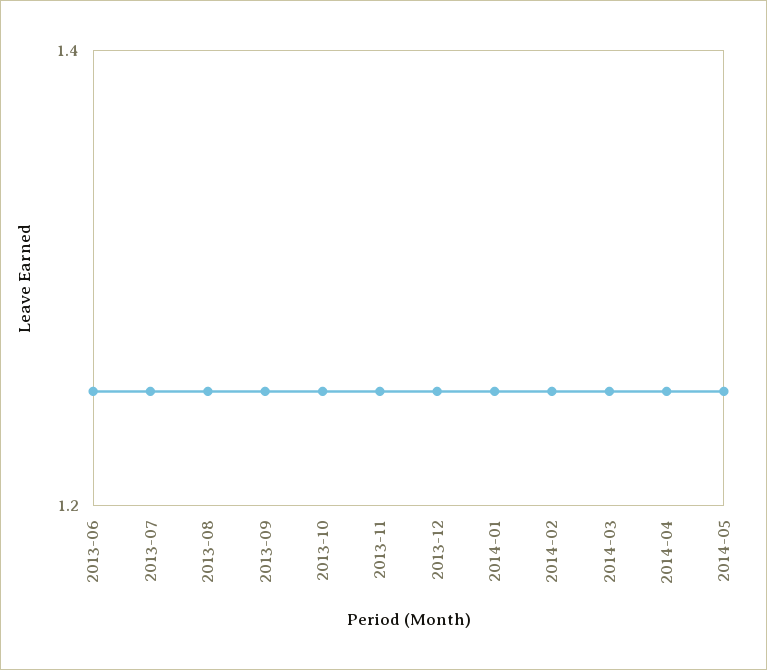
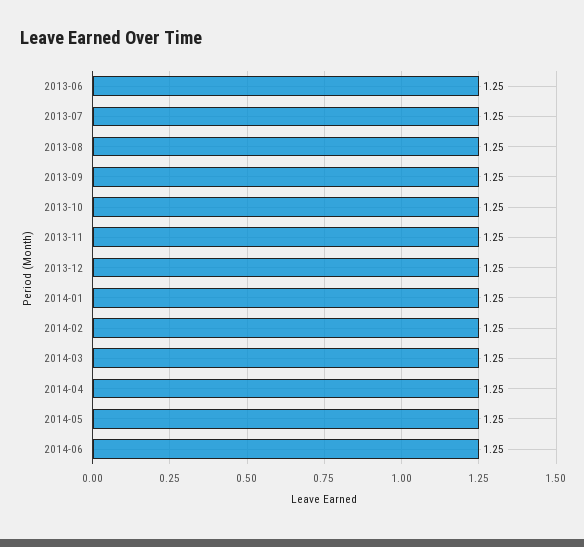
2014-06: none -> 1.25

